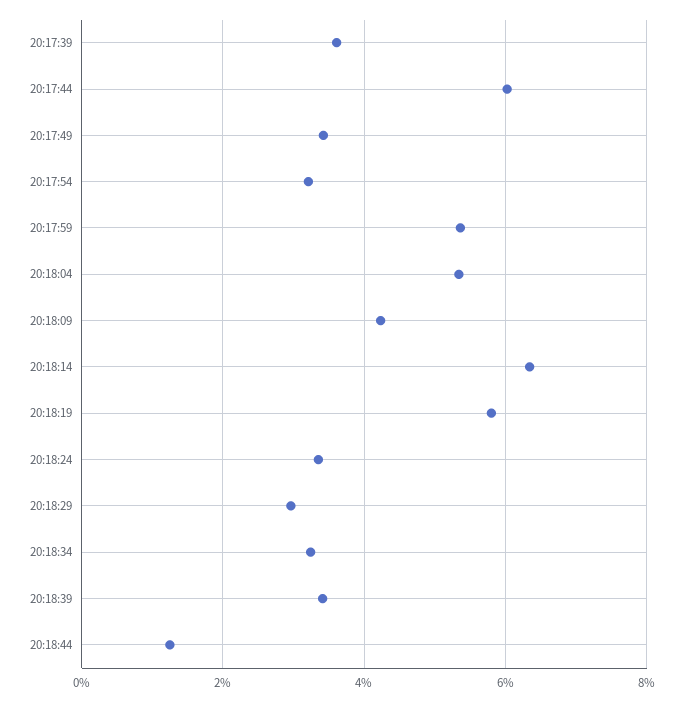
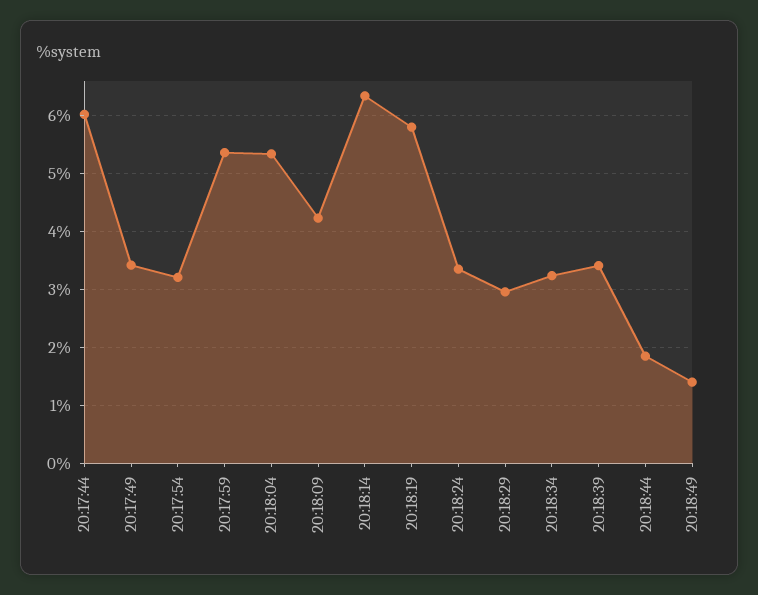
20:17:39: 3.6 -> none
20:18:44: 1.2 -> 1.8
20:18:49: none -> 1.4

